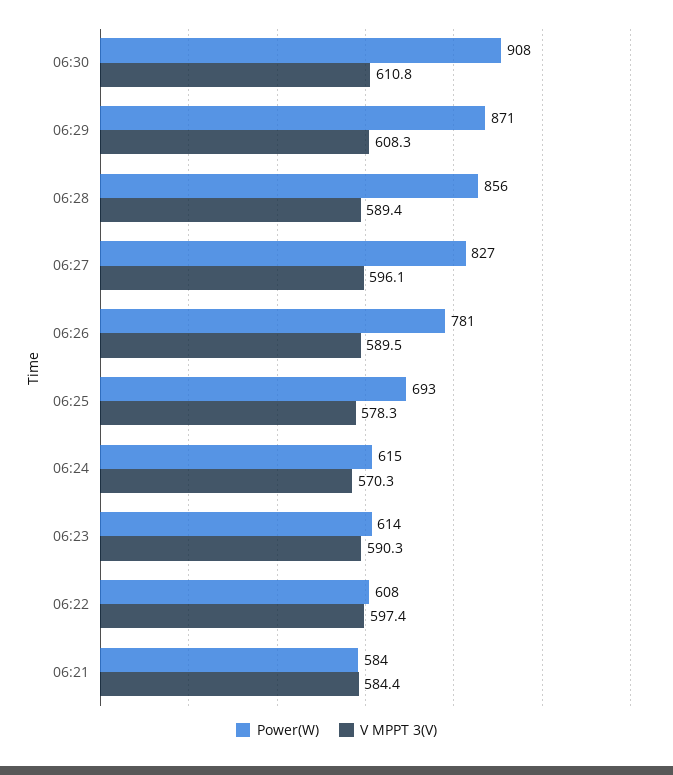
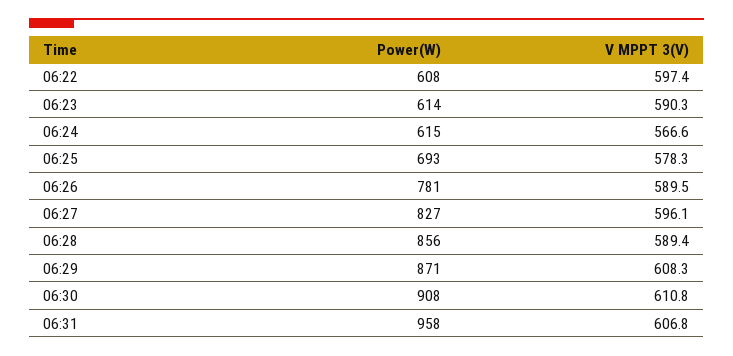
V MPPT 3(V), 06:24: 570.3 -> 566.6
Power(W), 06:21: 584 -> none
V MPPT 3(V), 06:21: 584.4 -> none
Power(W), 06:31: none -> 958
V MPPT 3(V), 06:31: none -> 606.8

